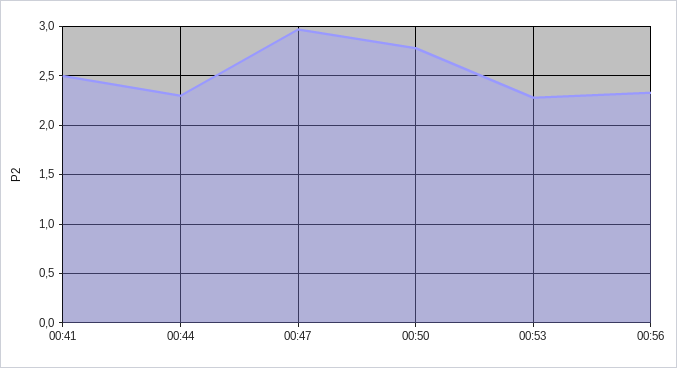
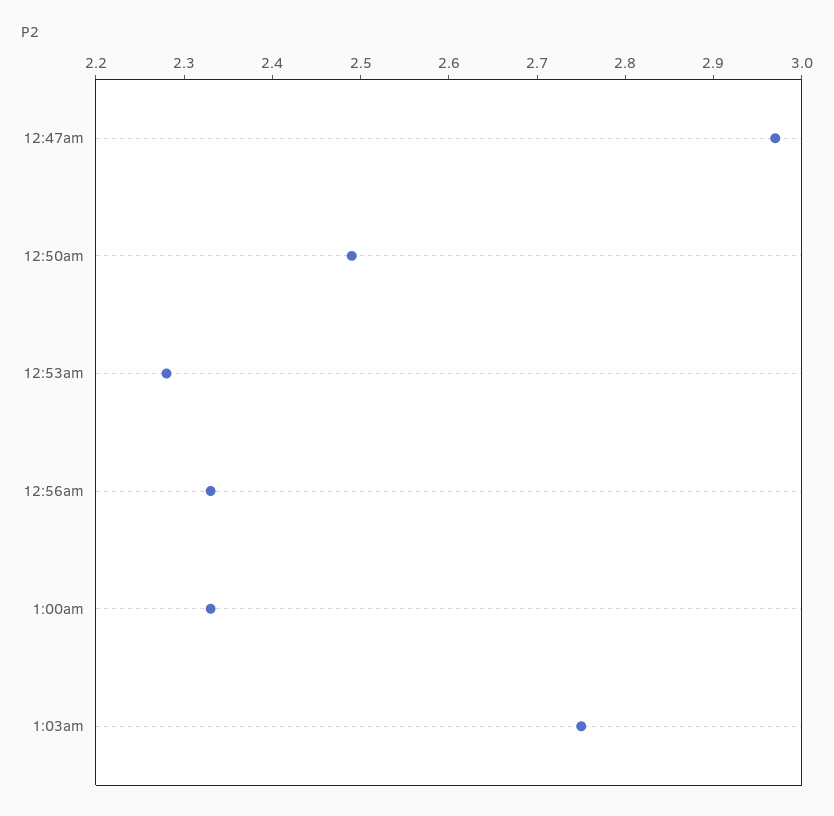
00:41: 2.5 -> none
00:44: 2.3 -> none
00:50: 2.8 -> 2.49
1:00am: none -> 2.33
1:03am: none -> 2.75

